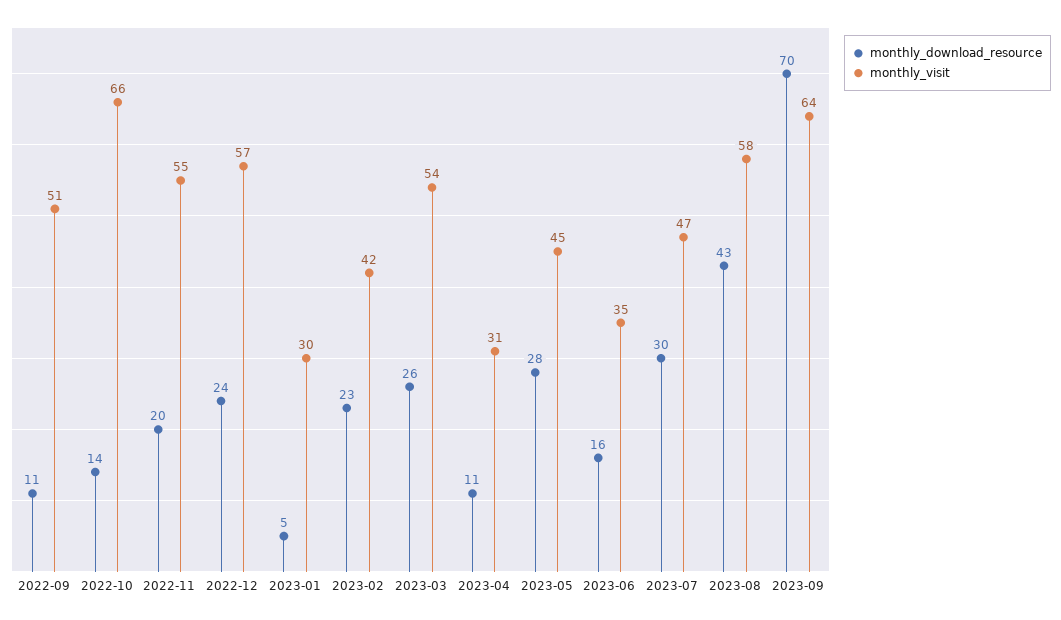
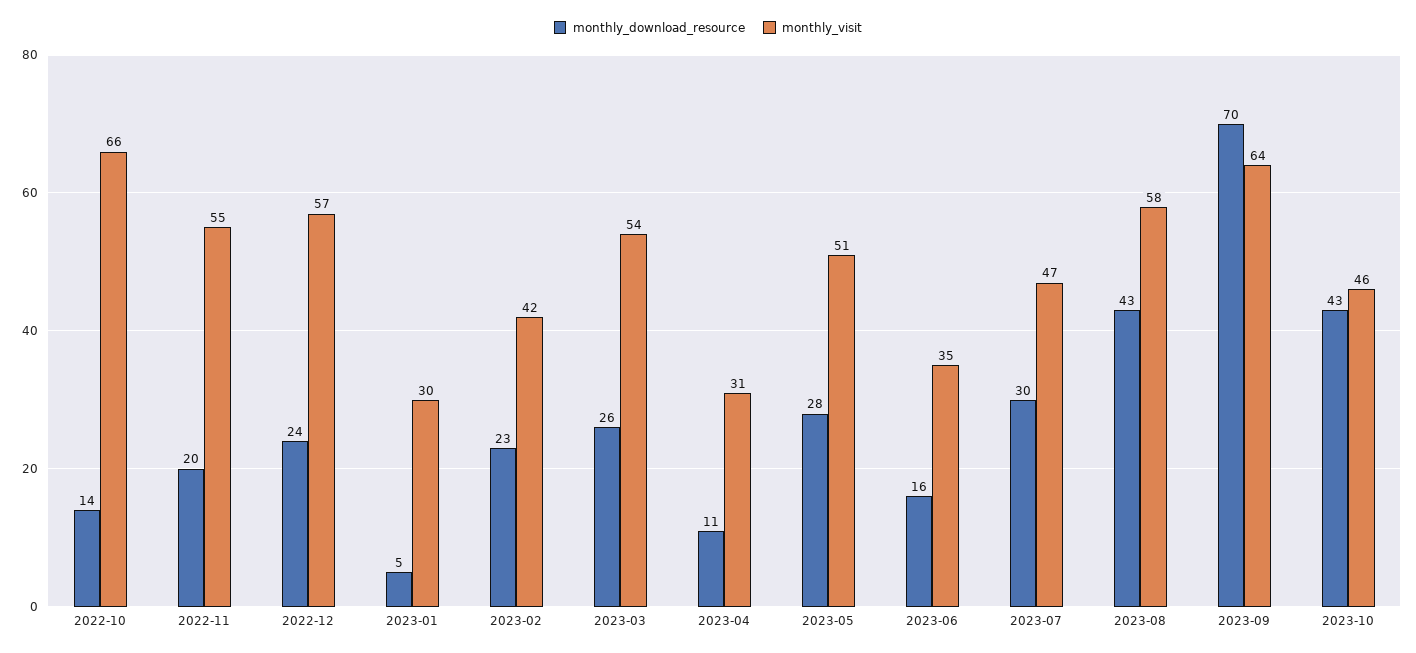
monthly_download_resource, 2022-09: 11 -> none
monthly_visit, 2022-09: 51 -> none
monthly_visit, 2023-05: 45 -> 51
monthly_download_resource, 2023-10: none -> 43
monthly_visit, 2023-10: none -> 46

